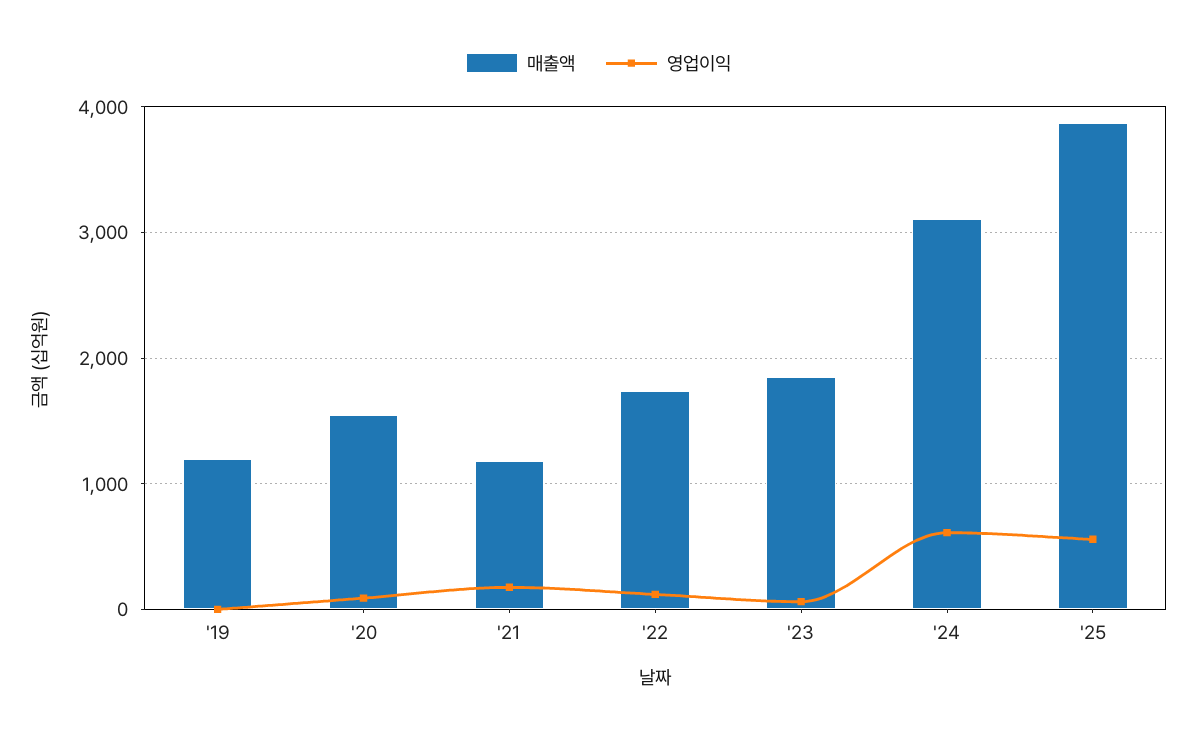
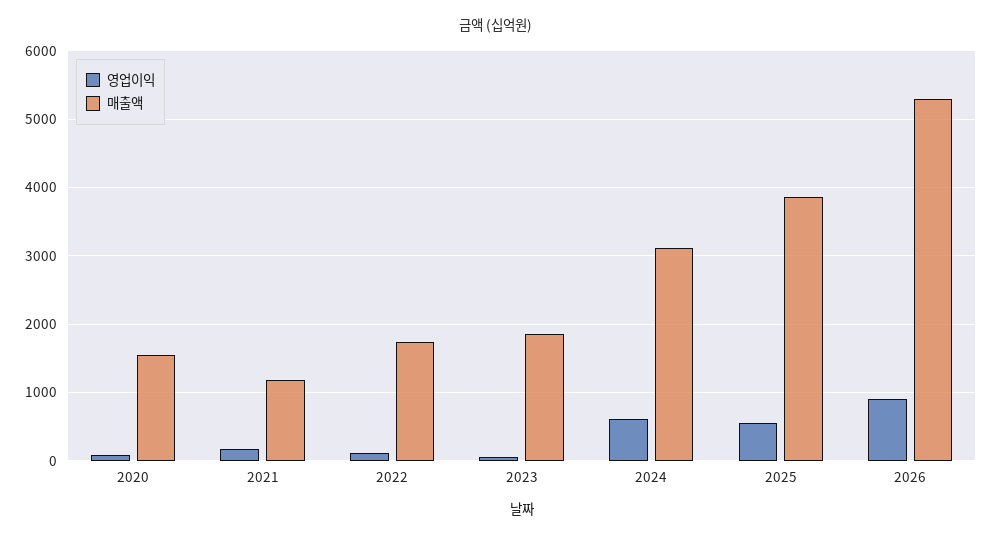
매출액, '19: 1200 -> none
영업이익, '19: 0 -> none
영업이익, 2026: none -> 900
매출액, 2026: none -> 5300

